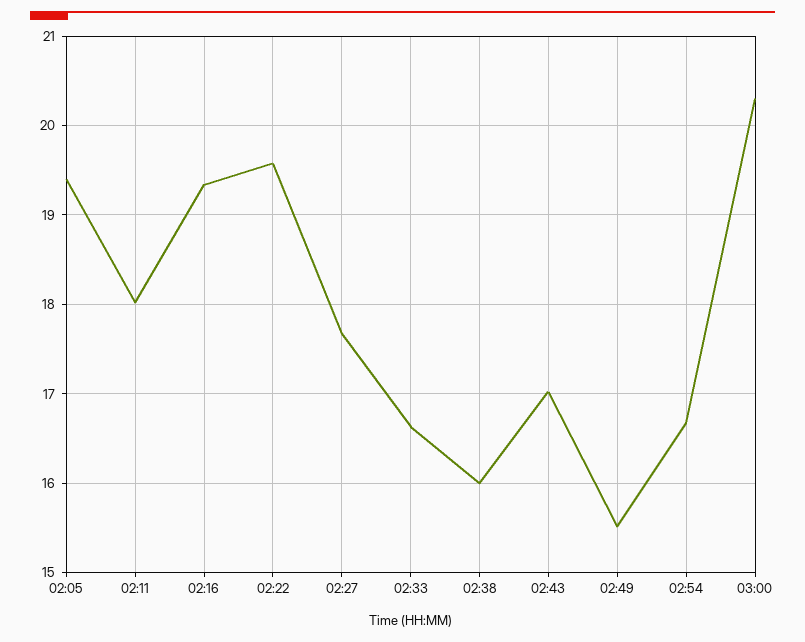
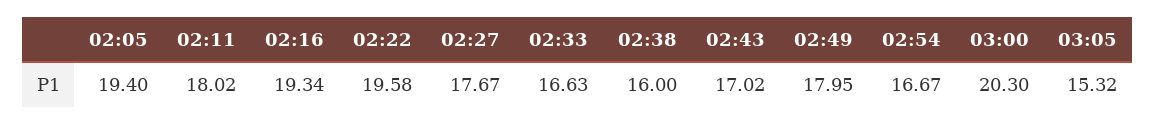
02:49: 15.5 -> 17.95
03:05: none -> 15.32

